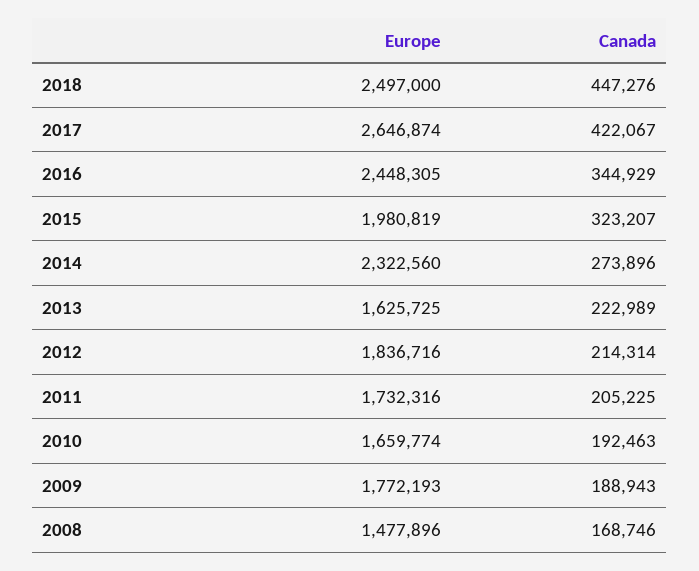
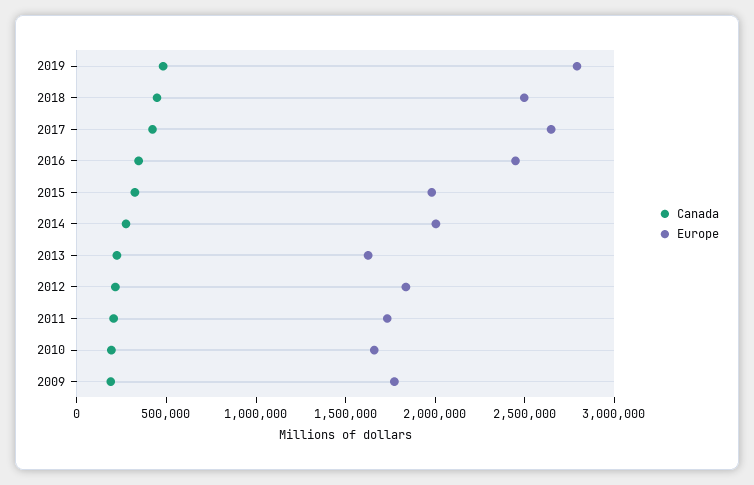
Europe, 2014: 2322560 -> 2000000
Europe, 2008: 1477896 -> none
Canada, 2008: 168746 -> none
Canada, 2019: none -> 500000
Europe, 2019: none -> 2800000

